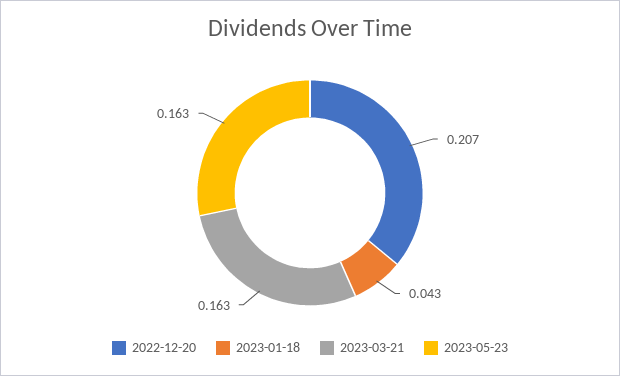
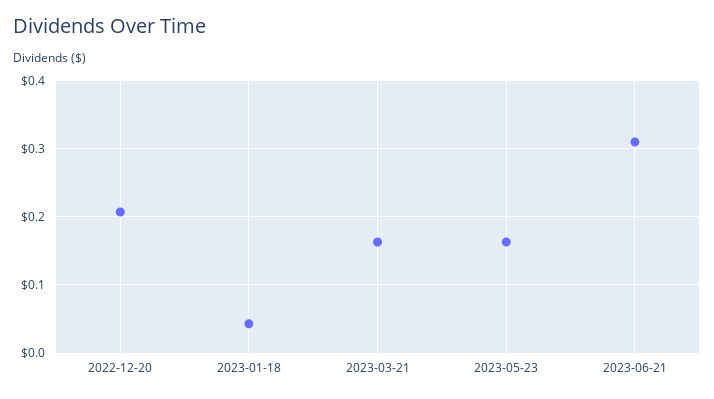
2023-06-21: none -> 0.31

